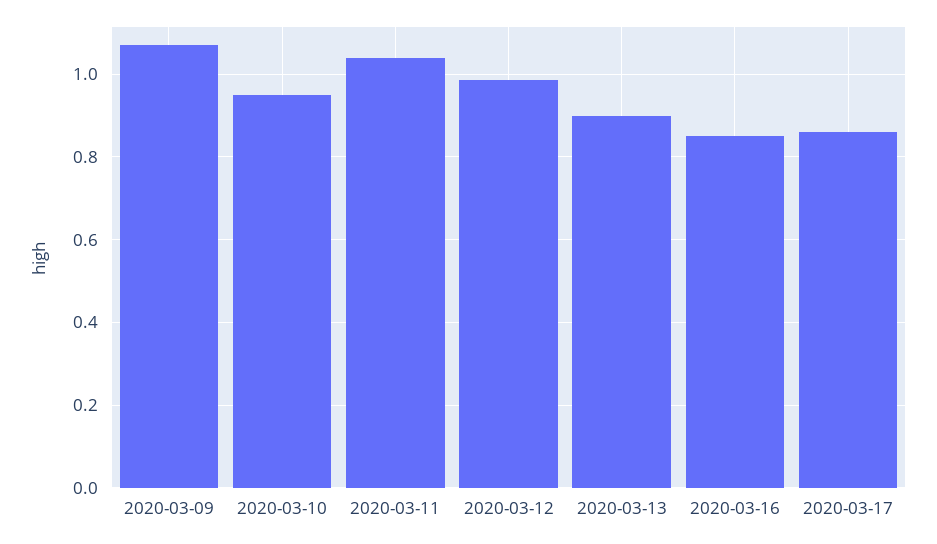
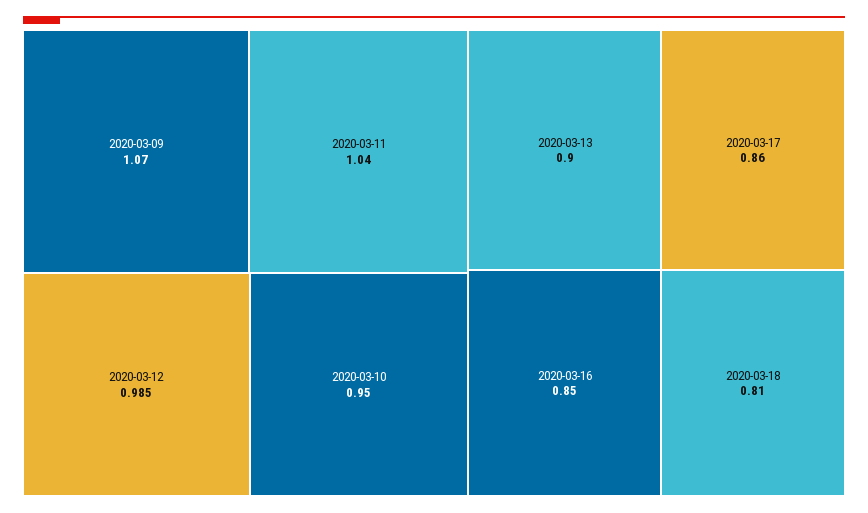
2020-03-18: none -> 0.81

